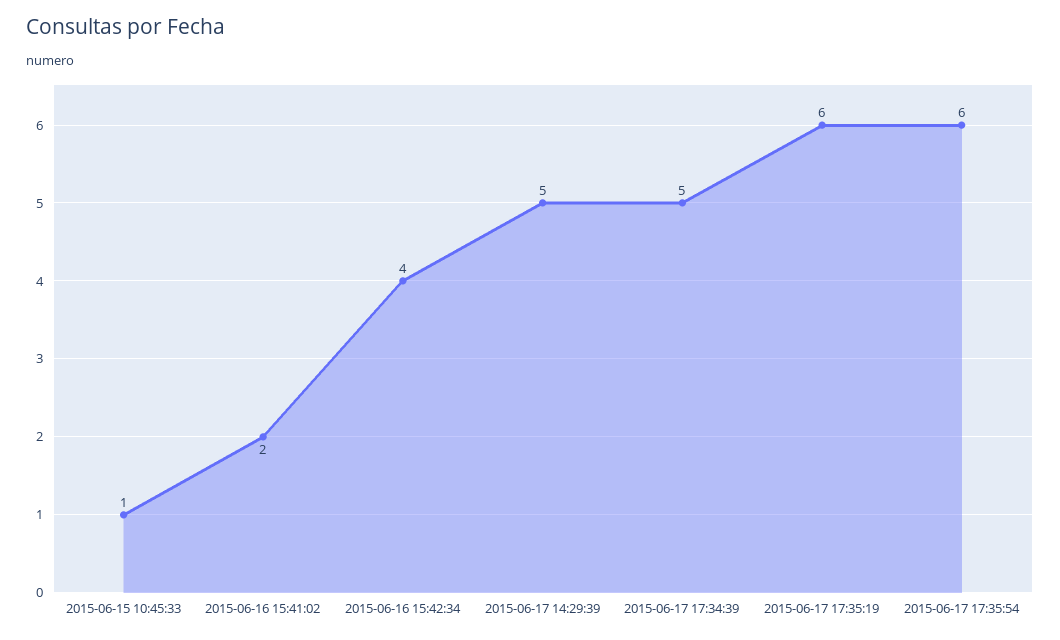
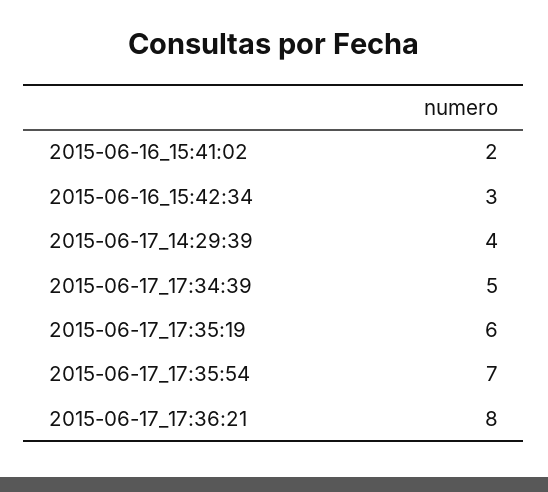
2015-06-15 10:45:33: 1 -> none
2015-06-16 15:42:34: 4 -> 3
2015-06-17 14:29:39: 5 -> 4
2015-06-17 17:35:54: 6 -> 7
2015-06-17_17:36:21: none -> 8

